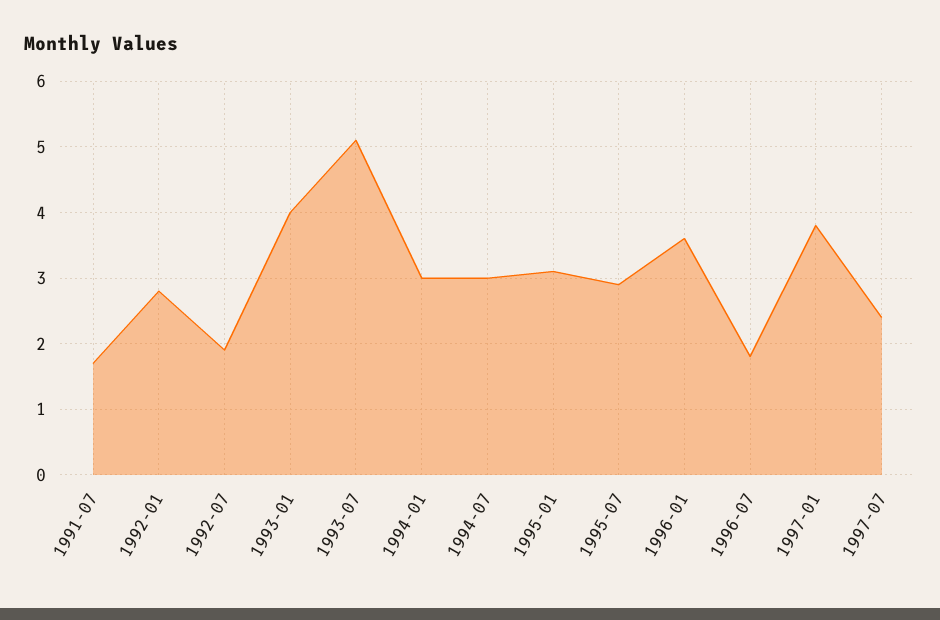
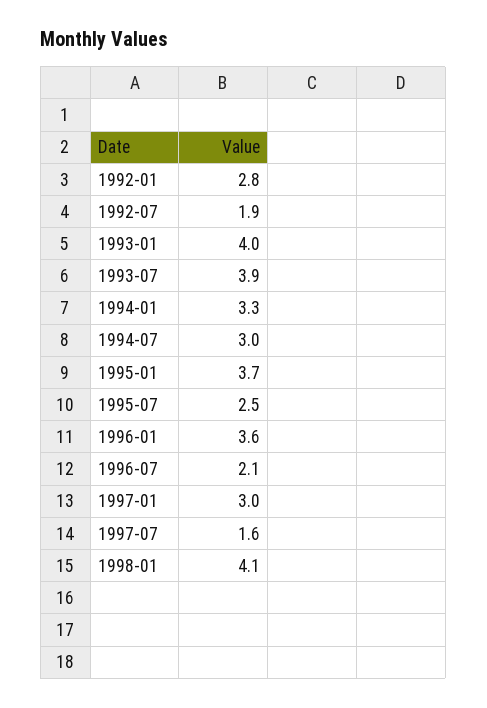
1991-07: 1.7 -> none
1993-07: 5.1 -> 3.9
1994-01: 3 -> 3.3
1995-01: 3.1 -> 3.7
1995-07: 2.9 -> 2.5
1996-07: 1.8 -> 2.1
1997-01: 3.8 -> 3
1997-07: 2.4 -> 1.6
1998-01: none -> 4.1

